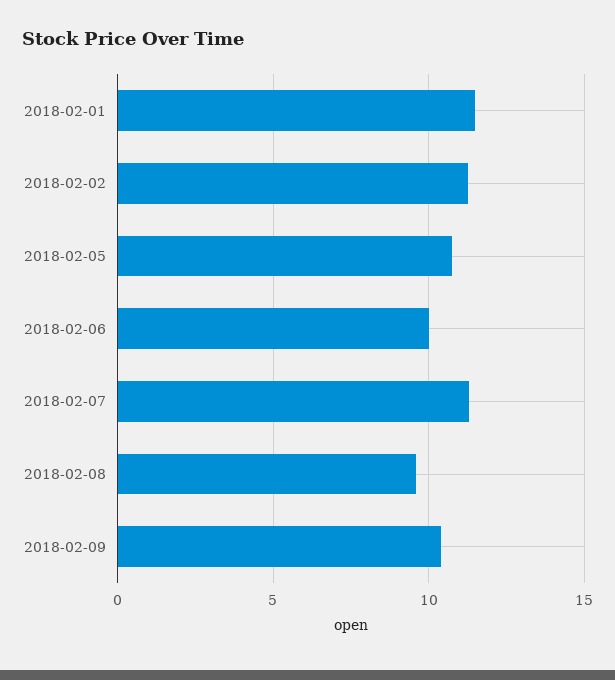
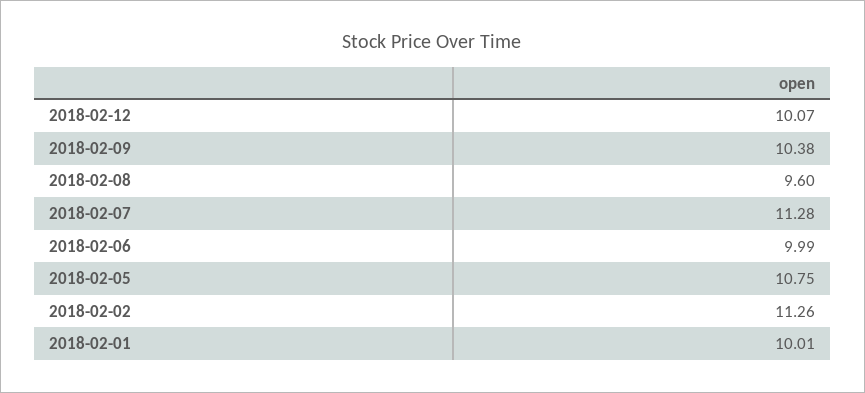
2018-02-01: 11.5 -> 10.01
2018-02-12: none -> 10.07

